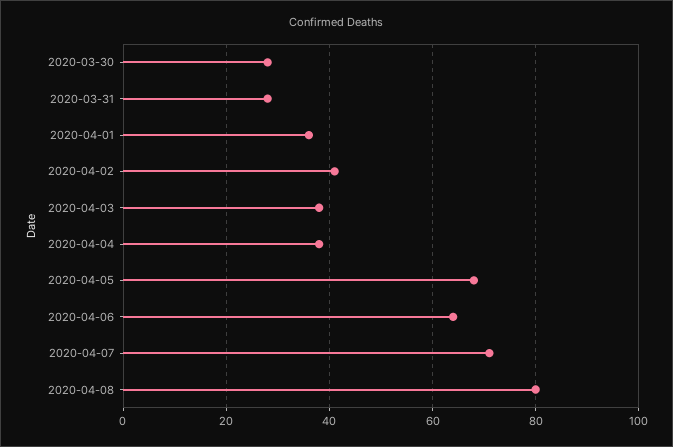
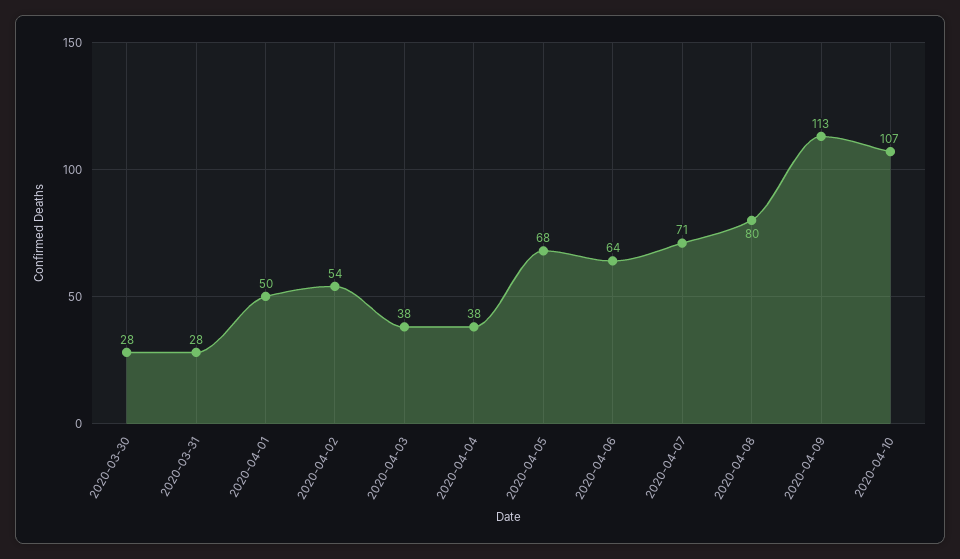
2020-04-01: 35 -> 50
2020-04-02: 40 -> 54
2020-04-09: none -> 113
2020-04-10: none -> 107

